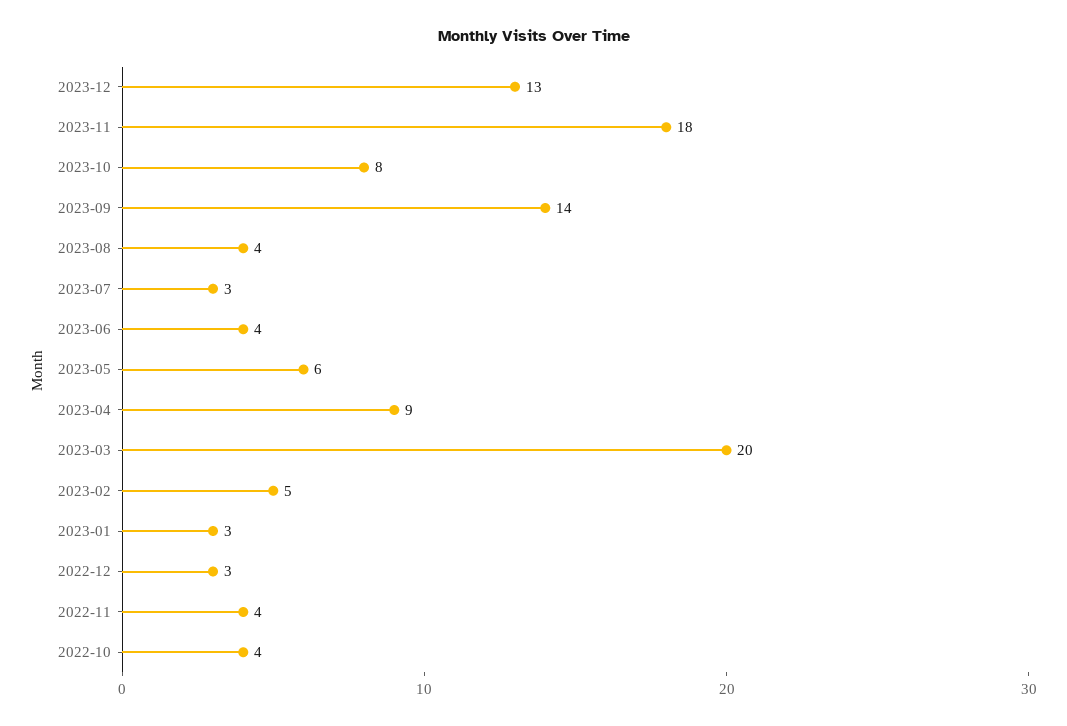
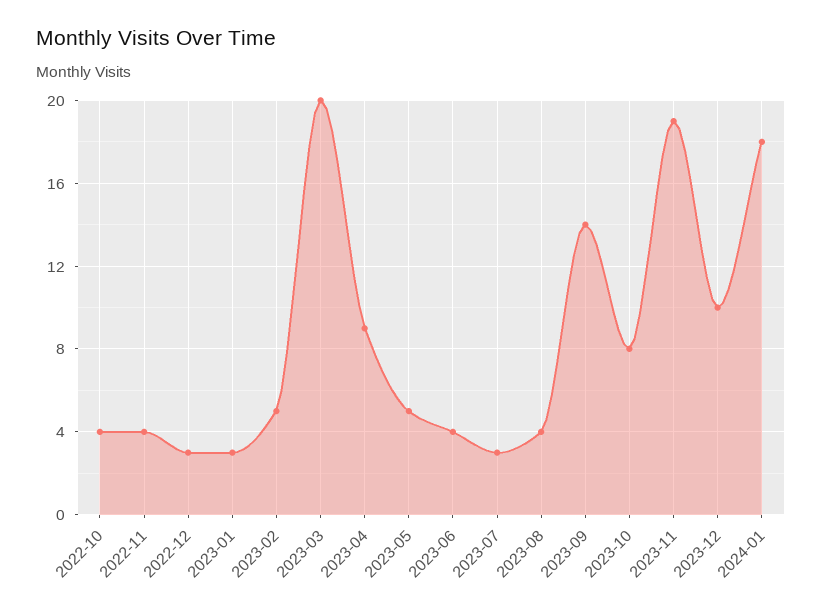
2023-12: 13 -> 10
2023-11: 18 -> 19
2023-05: 6 -> 5
2024-01: none -> 18

